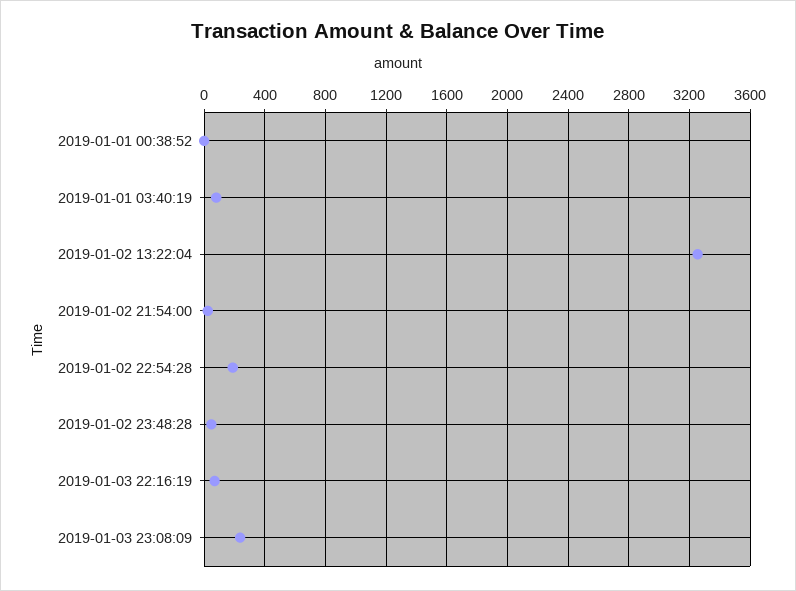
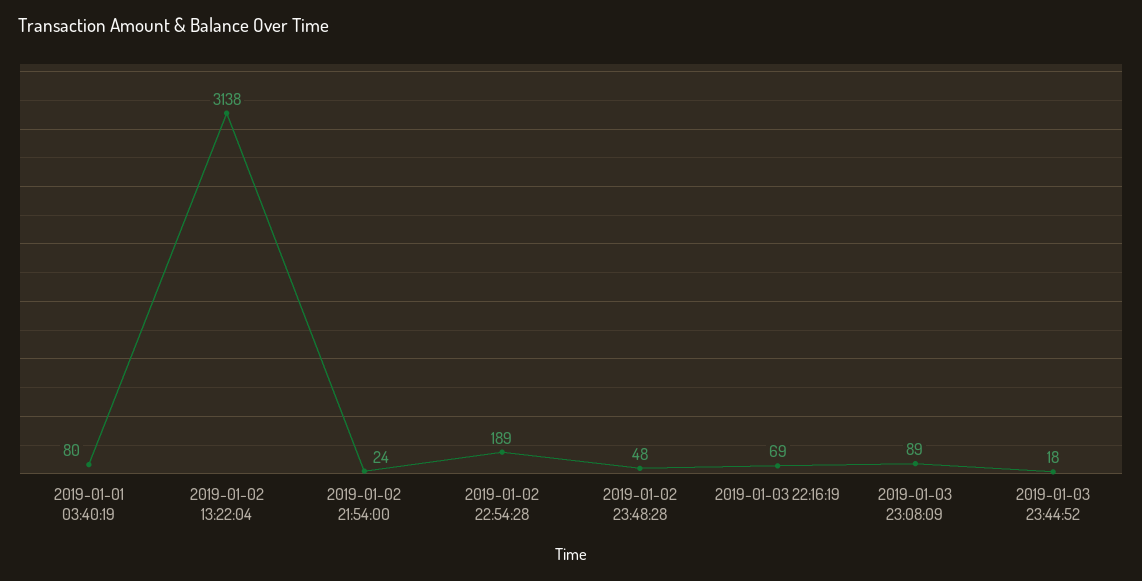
2019-01-01 00:38:52: 0 -> none
2019-01-02 13:22:04: 3250 -> 3138
2019-01-03 23:08:09: 250 -> 89
2019-01-03 23:44:52: none -> 18

